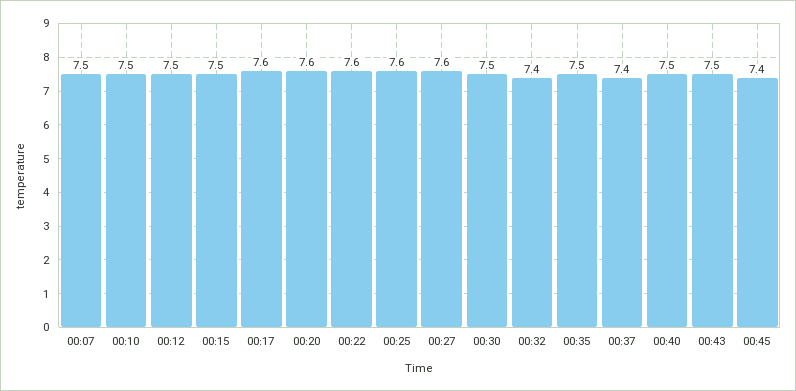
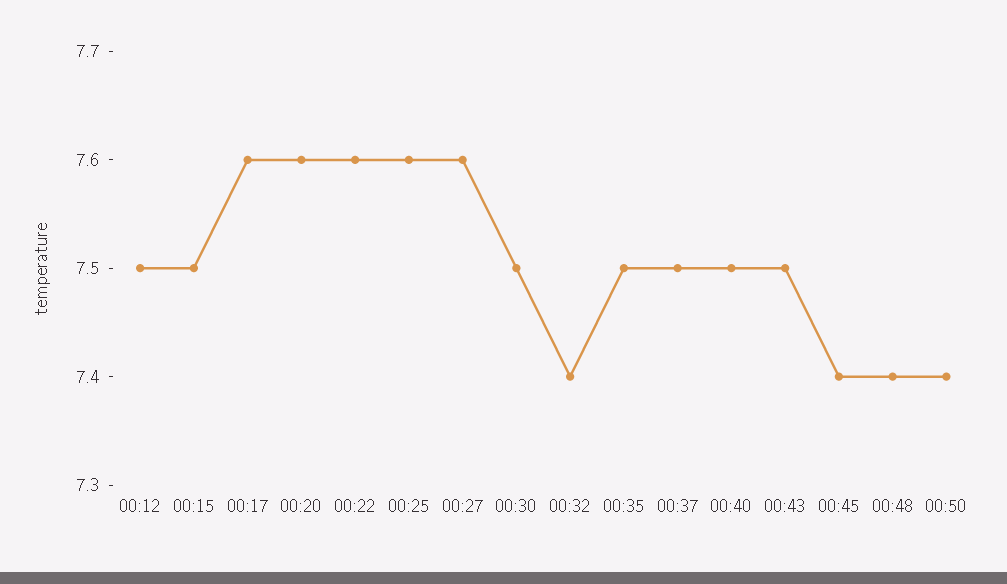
00:07: 7.5 -> none
00:10: 7.5 -> none
00:37: 7.4 -> 7.5
00:48: none -> 7.4
00:50: none -> 7.4

